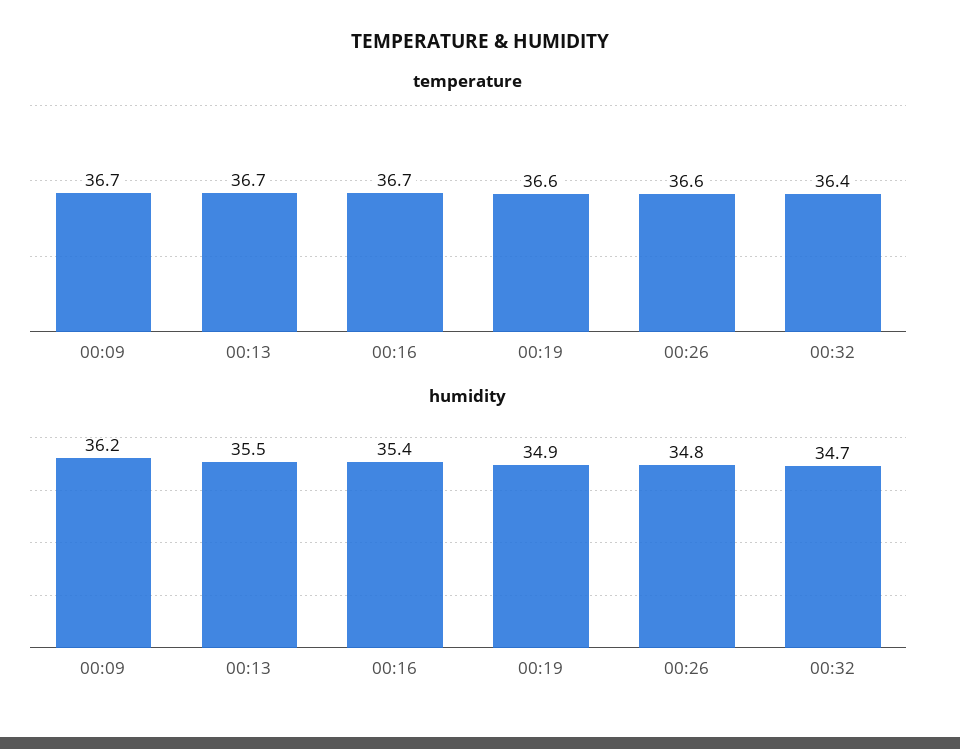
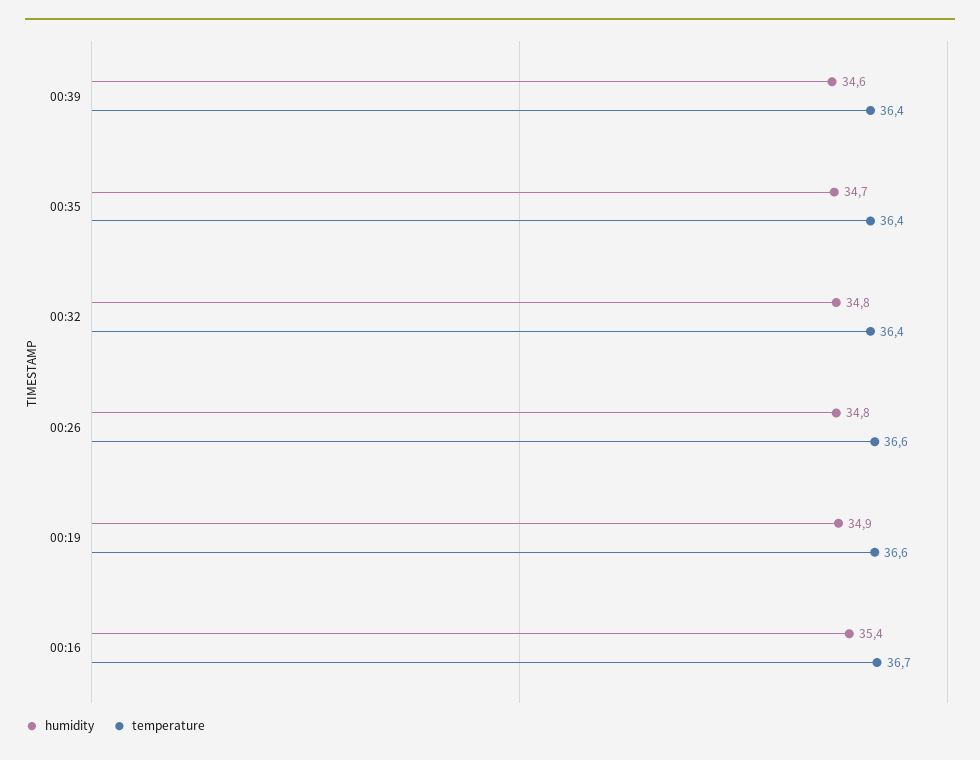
temperature, 00:09: 36.7 -> none
temperature, 00:13: 36.7 -> none
humidity, 00:09: 36.2 -> none
humidity, 00:13: 35.5 -> none
humidity, 00:32: 34.7 -> 34.8
humidity, 00:39: none -> 34.6
temperature, 00:39: none -> 36.4
humidity, 00:35: none -> 34.7
temperature, 00:35: none -> 36.4

